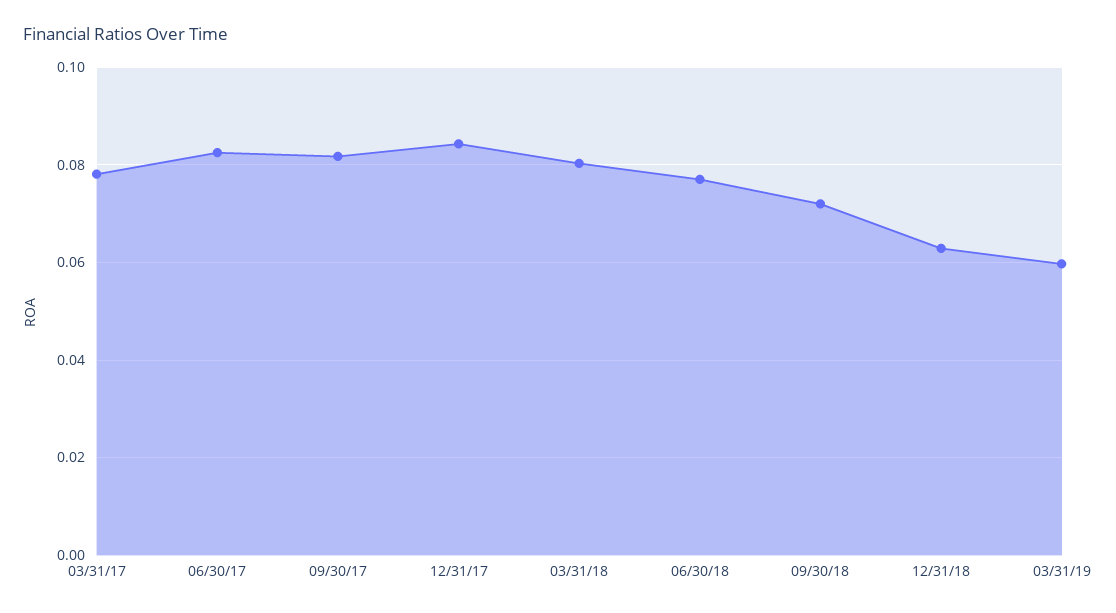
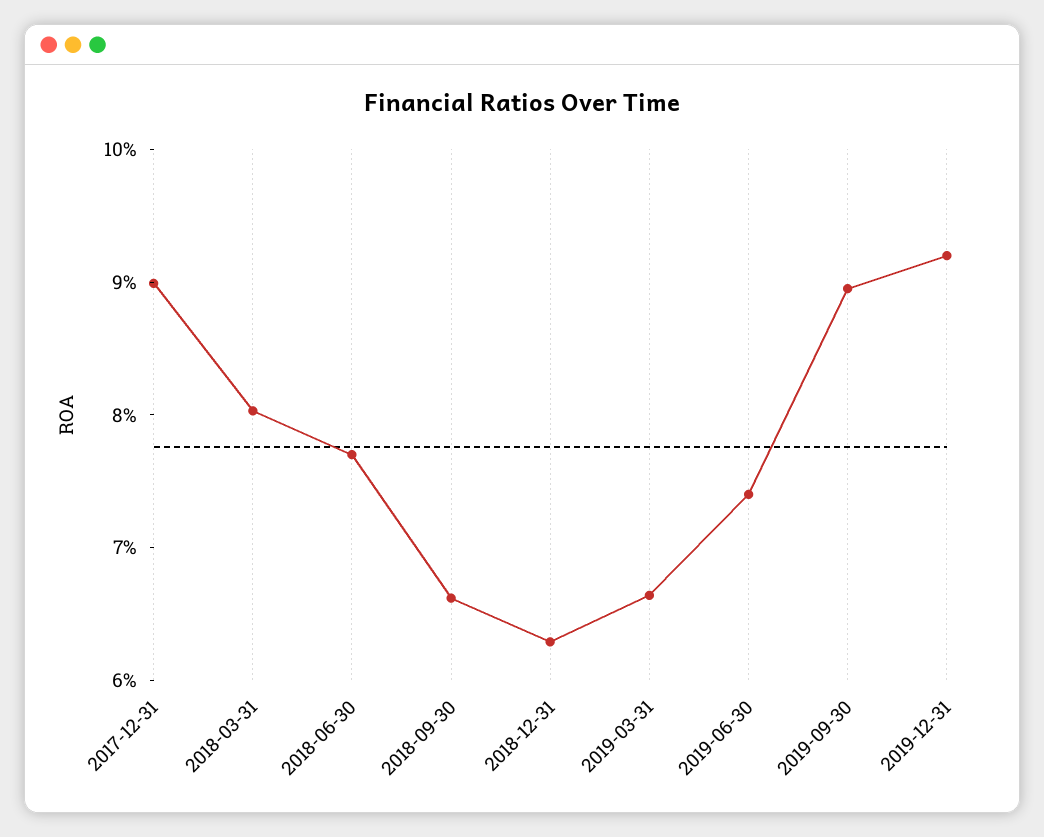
03/31/17: 0.078 -> none
06/30/17: 0.082 -> none
09/30/17: 0.082 -> none
12/31/17: 0.084 -> 0.09
09/30/18: 0.072 -> 0.066
03/31/19: 0.06 -> 0.066
2019-06-30: none -> 0.074
2019-09-30: none -> 0.09
2019-12-31: none -> 0.092

